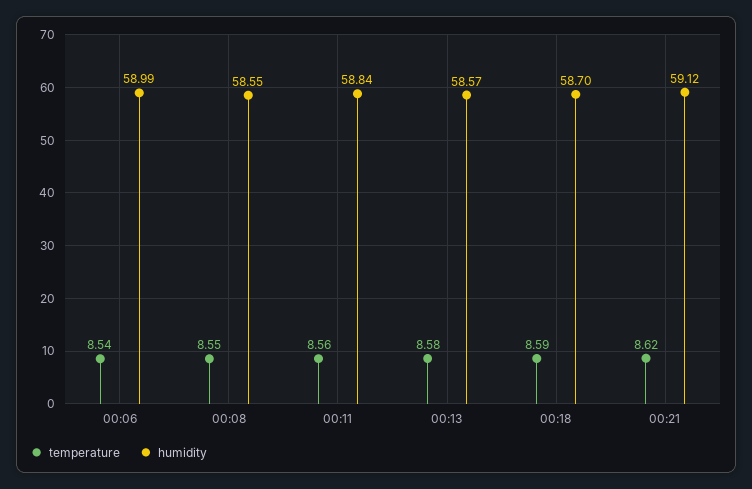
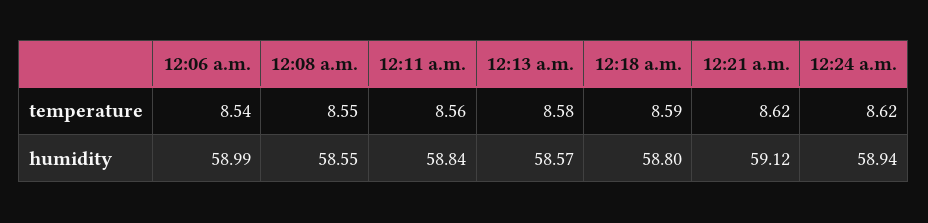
humidity, 00:18: 58.7 -> 58.8
temperature, 12:24 a.m.: none -> 8.62
humidity, 12:24 a.m.: none -> 58.94

